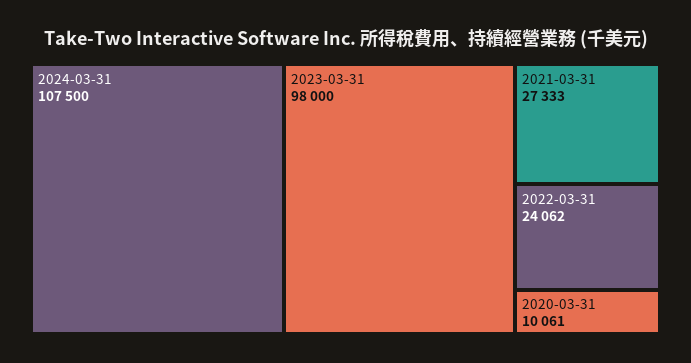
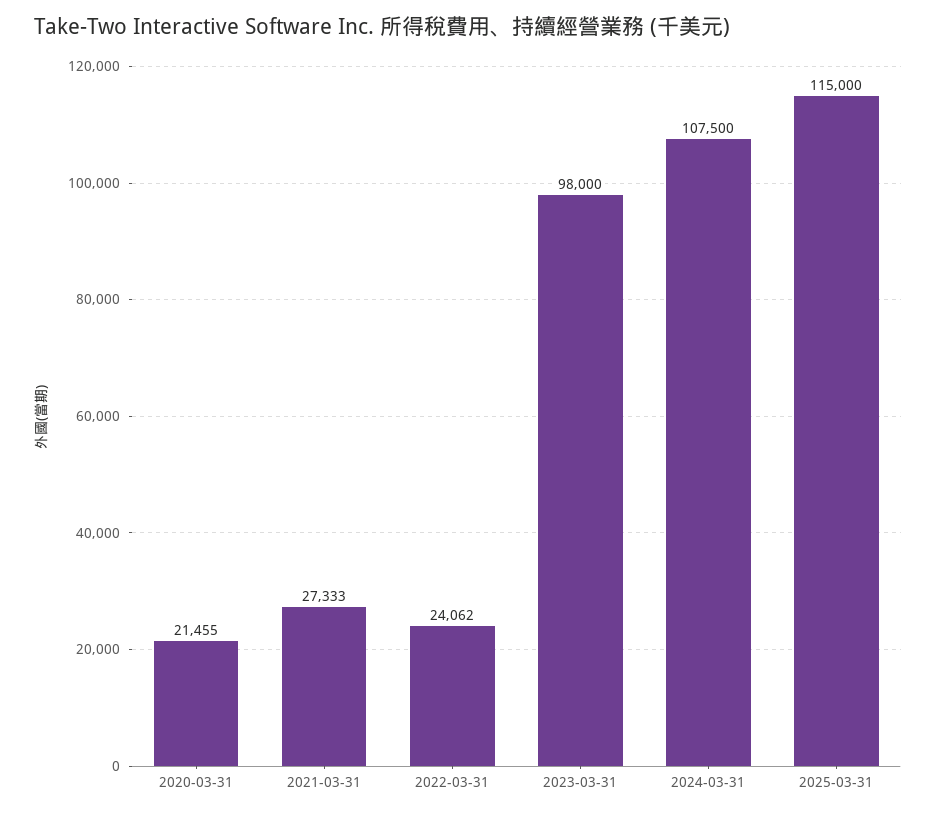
2020-03-31: 10061 -> 21455
2025-03-31: none -> 115000

